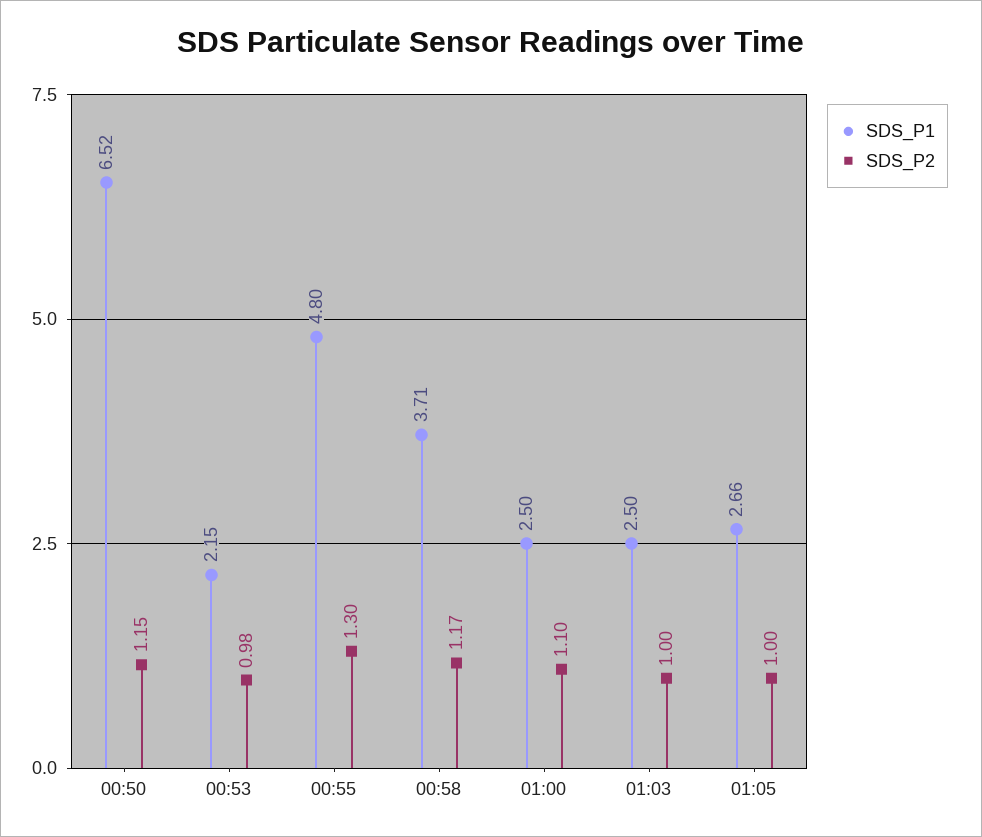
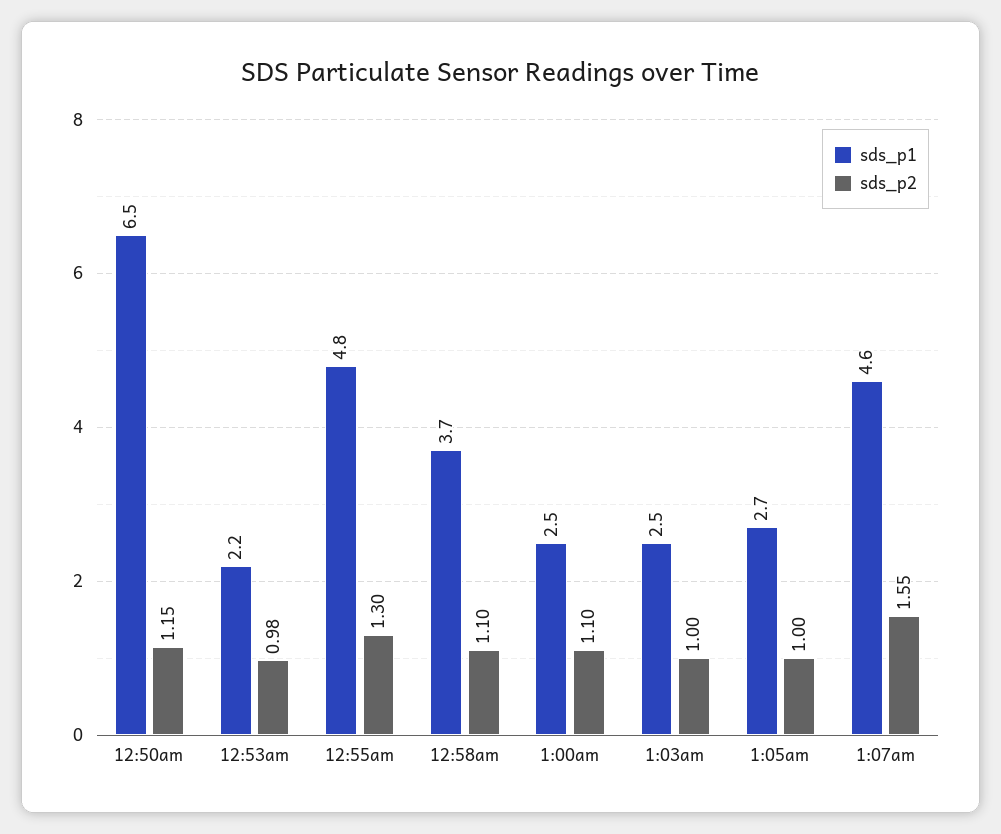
SDS_P2, 00:58: 1.17 -> 1.1
SDS_P1, 1:07am: none -> 4.6
SDS_P2, 1:07am: none -> 1.55

